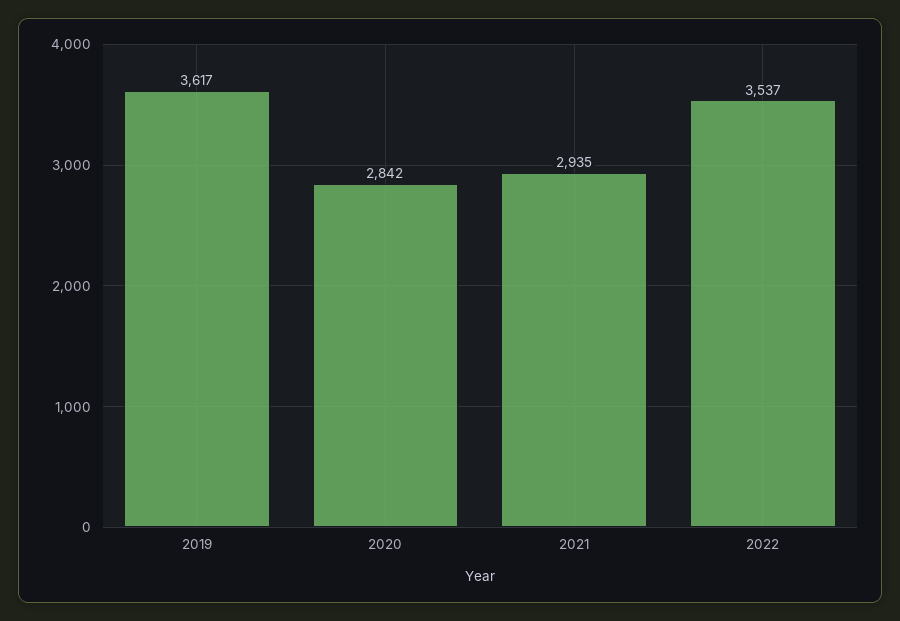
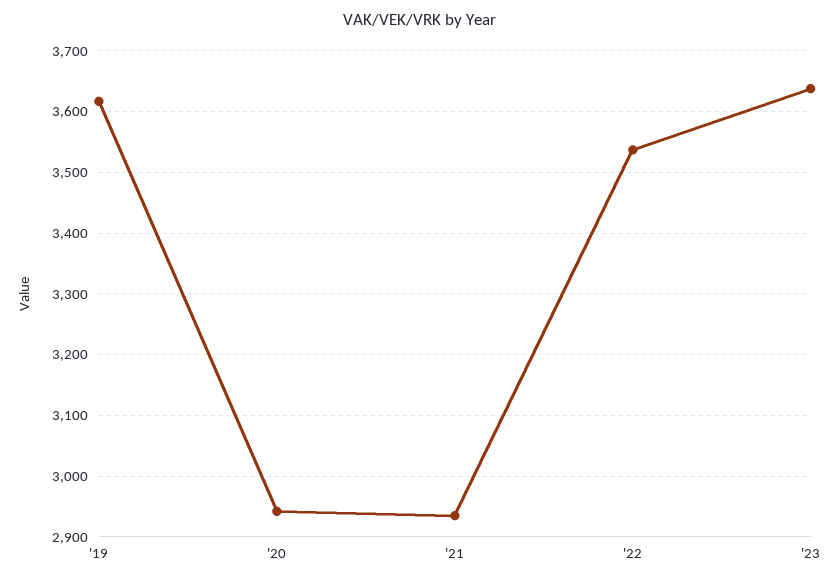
2020: 2842 -> 2940
'23: none -> 3640

